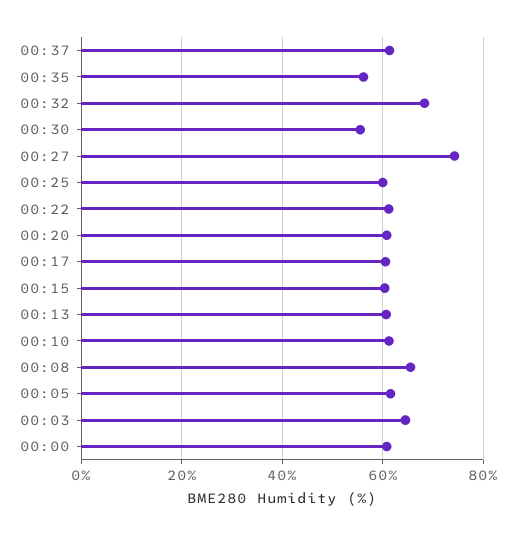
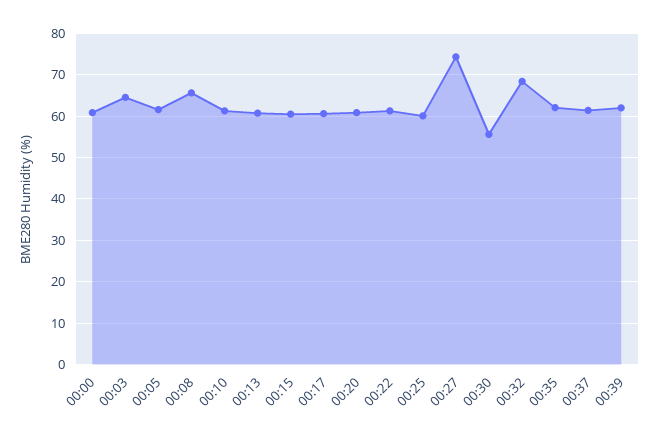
00:35: 56 -> 62
00:39: none -> 62

